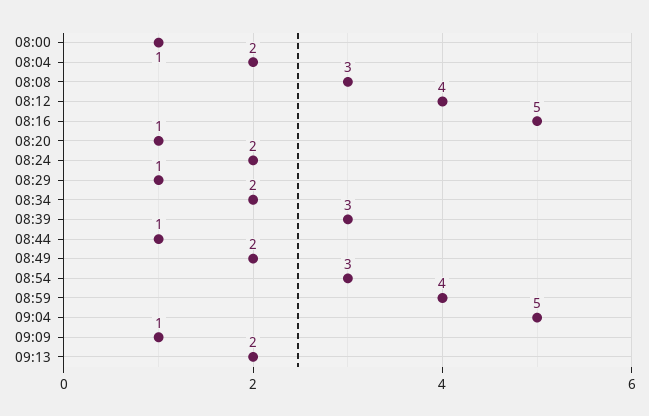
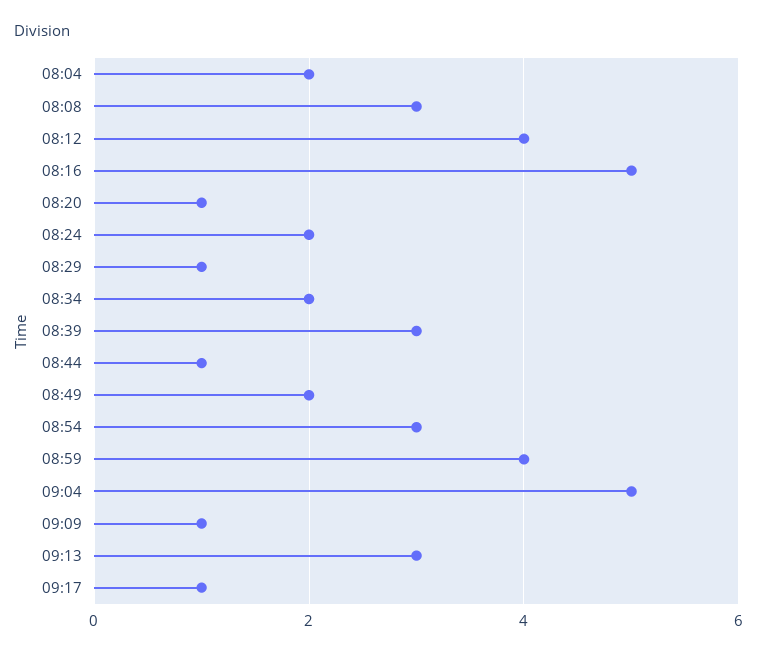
08:00: 1 -> none
09:13: 2 -> 3
09:17: none -> 1

